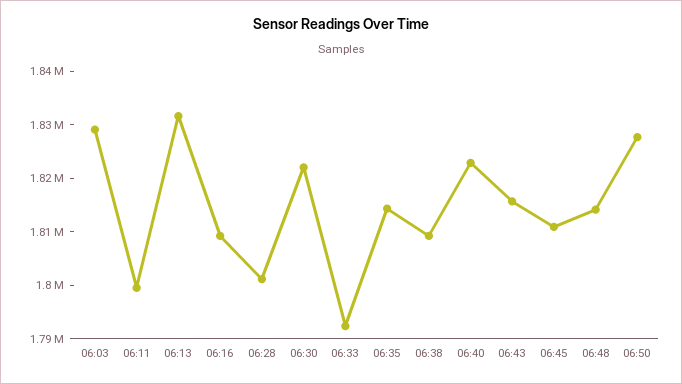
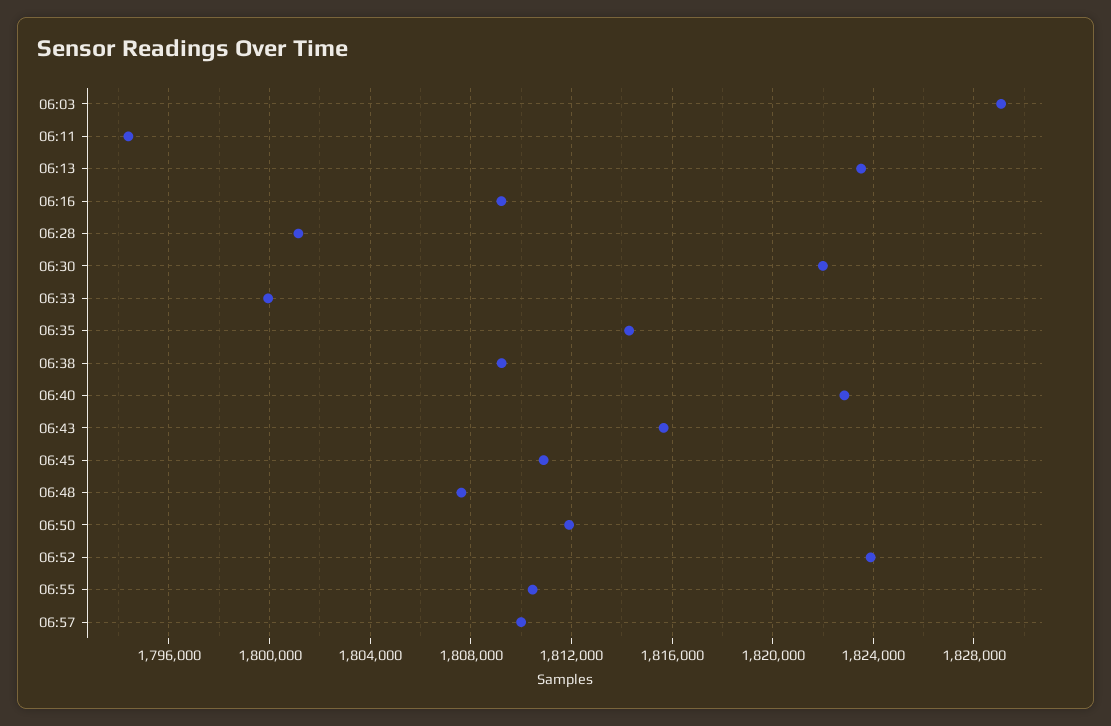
06:11: 1800000 -> 1794500
06:13: 1832000 -> 1823500
06:33: 1792000 -> 1800000
06:48: 1814000 -> 1807500
06:50: 1828000 -> 1812000
06:52: none -> 1824000
06:55: none -> 1810500
06:57: none -> 1810000

